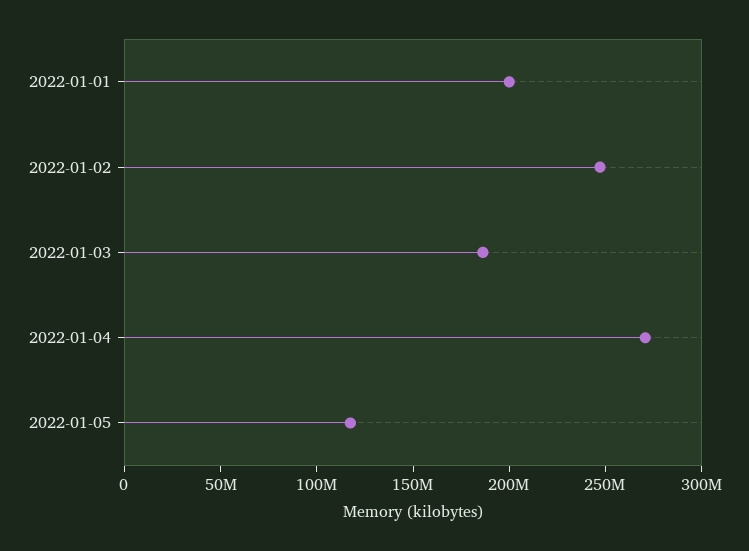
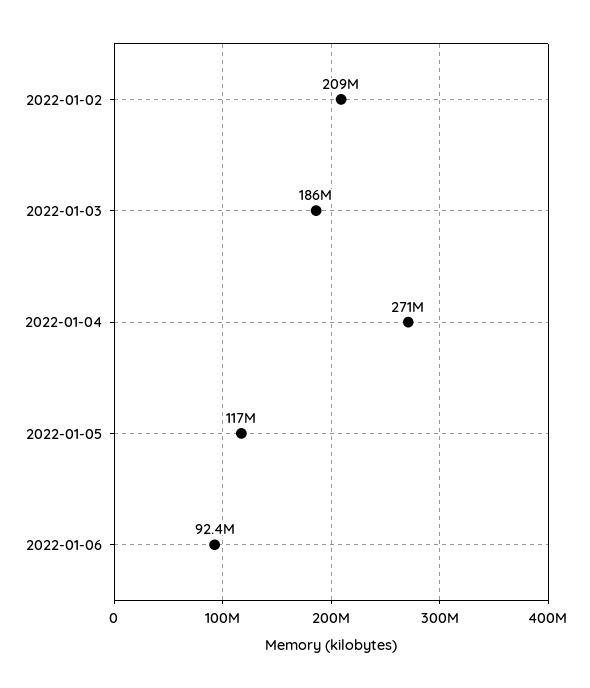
2022-01-01: 200000000 -> none
2022-01-02: 250000000 -> 209000000
2022-01-06: none -> 92400000

